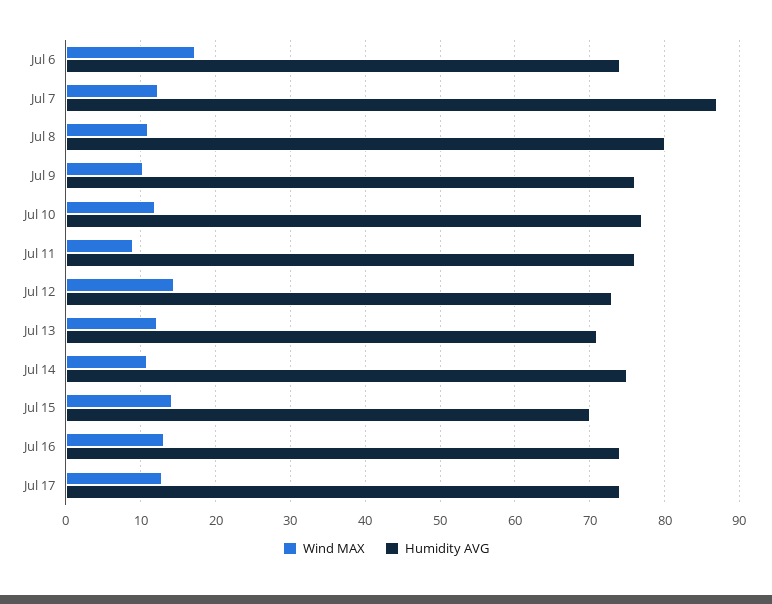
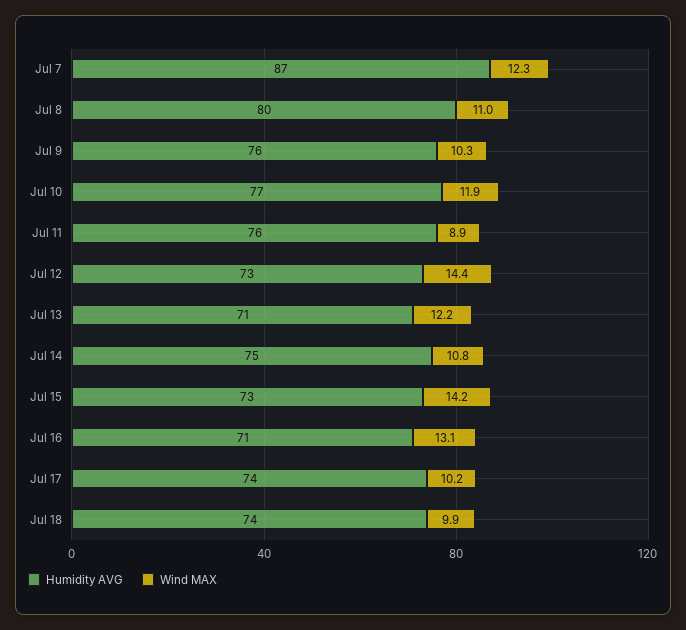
Wind MAX, Jul 6: 17 -> none
Humidity AVG, Jul 6: 74 -> none
Humidity AVG, Jul 15: 70 -> 73
Humidity AVG, Jul 16: 74 -> 71
Wind MAX, Jul 17: 13 -> 10.2
Humidity AVG, Jul 18: none -> 74
Wind MAX, Jul 18: none -> 9.9

